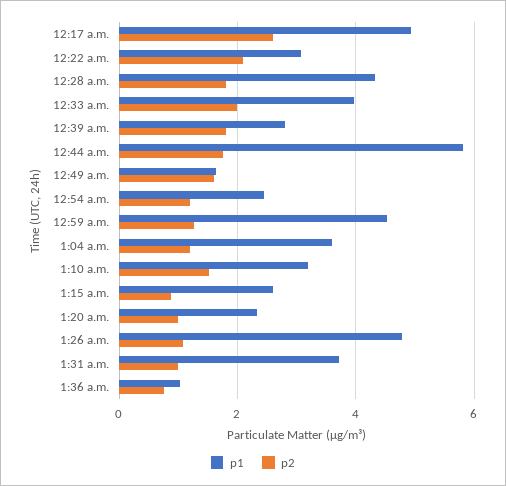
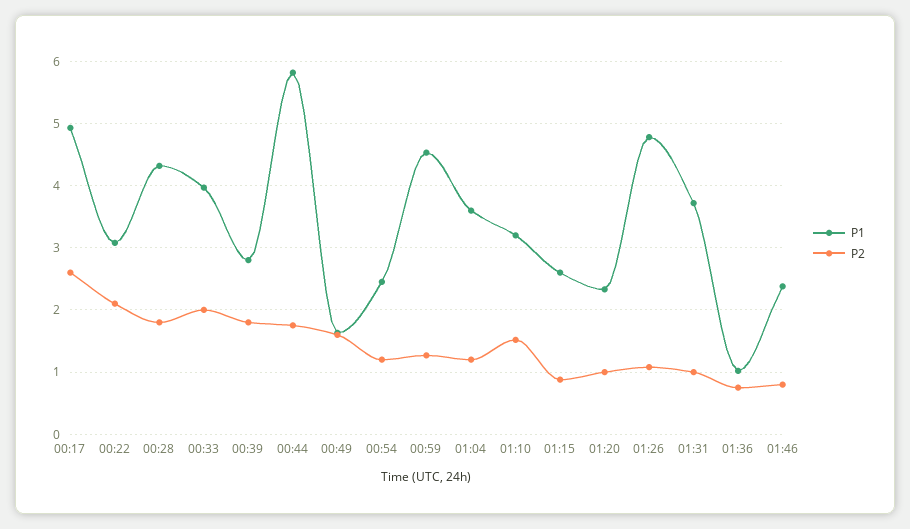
p1, 01:46: none -> 2.4
p2, 01:46: none -> 0.8

